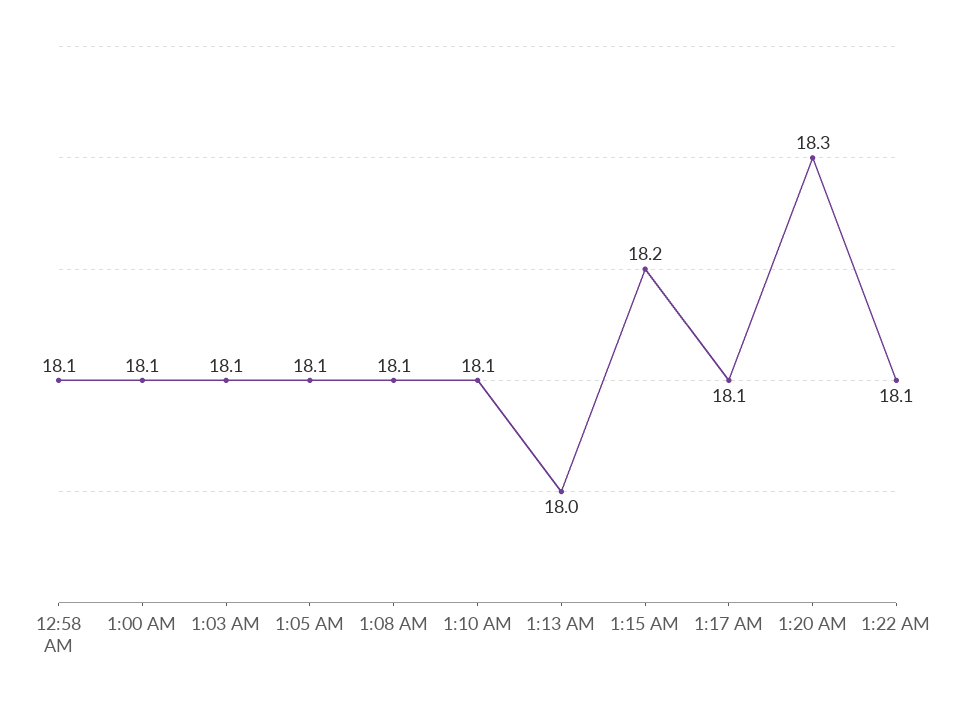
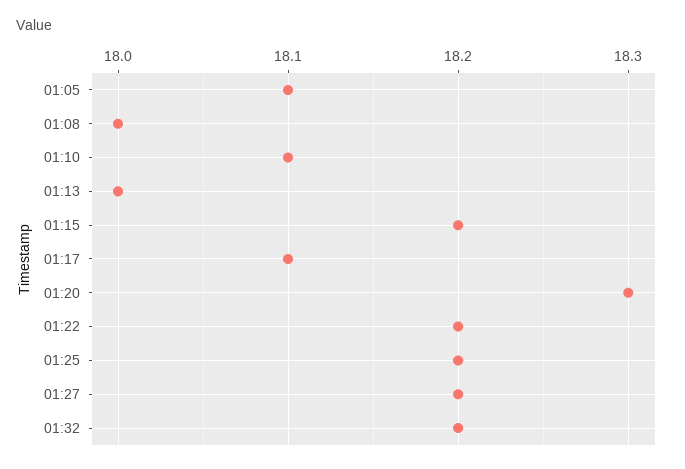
12:58 AM: 18.1 -> none
1:00 AM: 18.1 -> none
1:03 AM: 18.1 -> none
1:08 AM: 18.1 -> 18
1:22 AM: 18.1 -> 18.2
01:25: none -> 18.2
01:27: none -> 18.2
01:32: none -> 18.2

